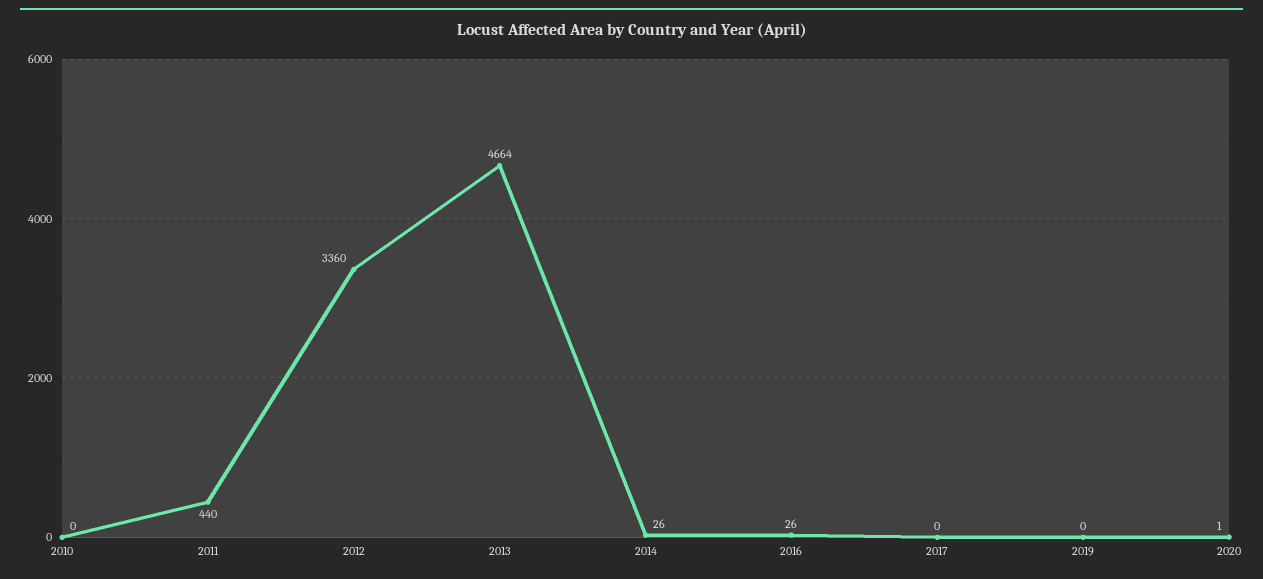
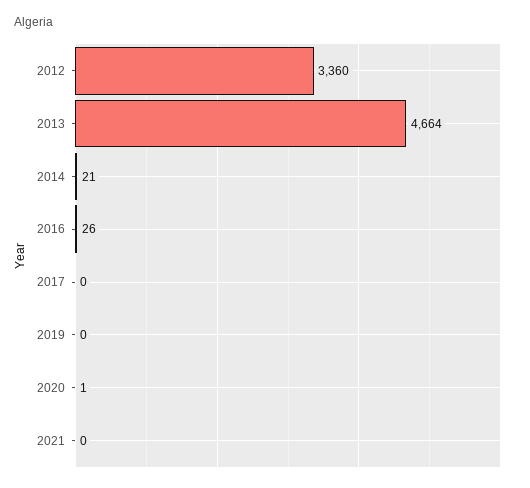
2010: 0 -> none
2011: 440 -> none
2014: 26 -> 21
2021: none -> 0

